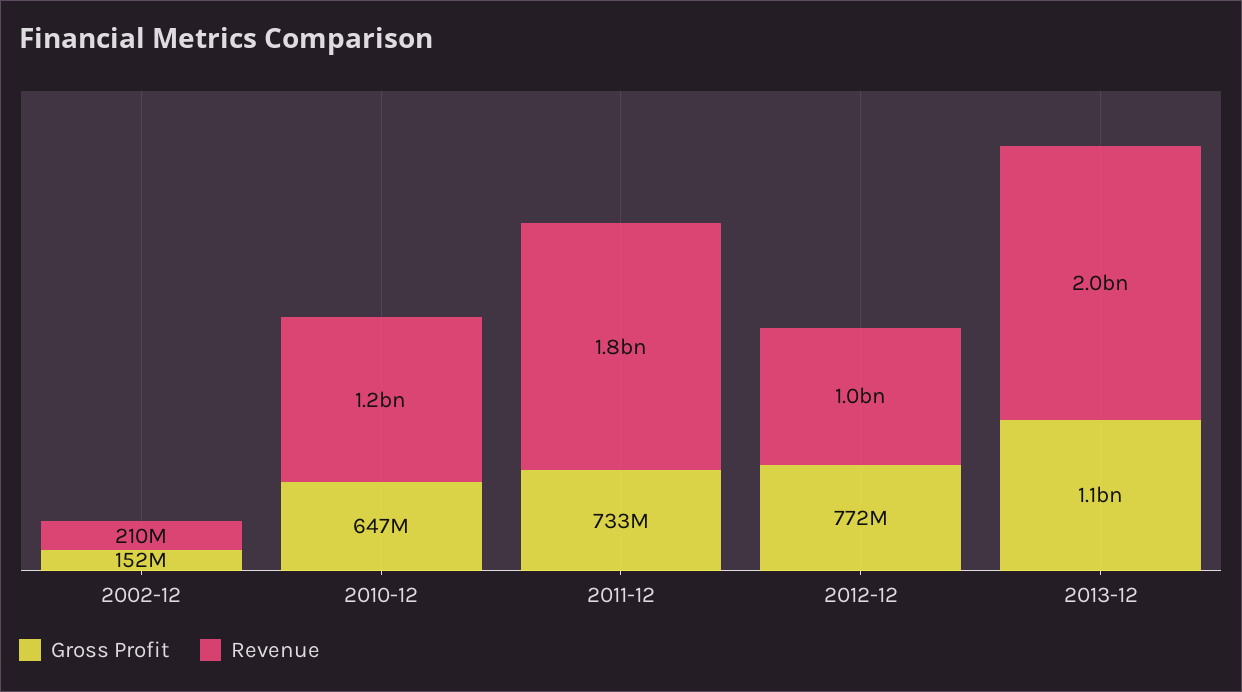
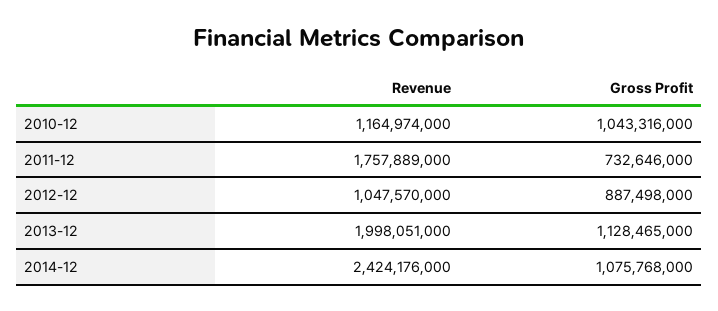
Gross Profit, 2002-12: 152000000 -> none
Revenue, 2002-12: 210000000 -> none
Gross Profit, 2010-12: 647000000 -> 1043316000
Gross Profit, 2012-12: 772000000 -> 887498000
Revenue, 2014-12: none -> 2424176000
Gross Profit, 2014-12: none -> 1075768000

